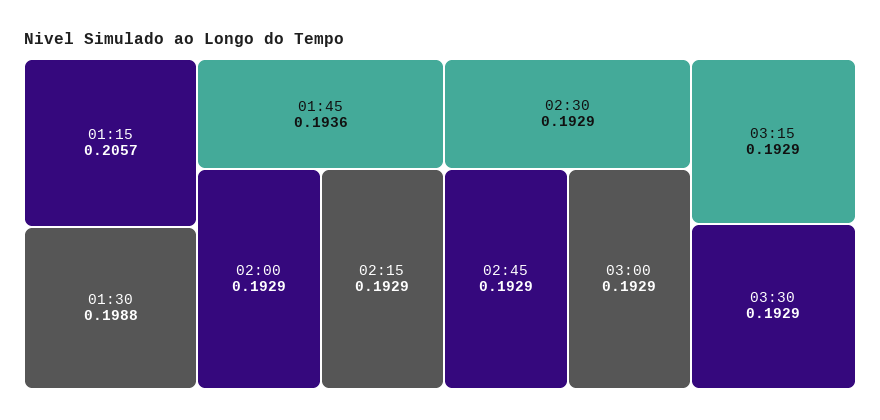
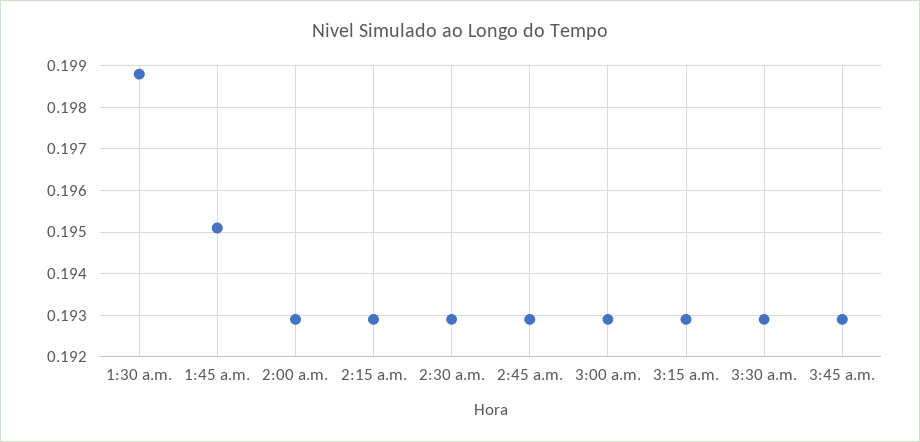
01:15: 0.2057 -> none
01:45: 0.1936 -> 0.195
3:45 a.m.: none -> 0.193

